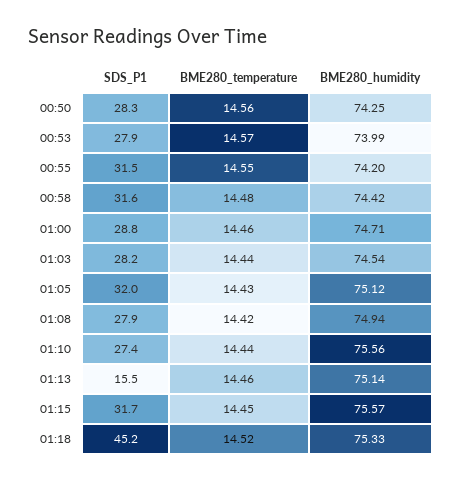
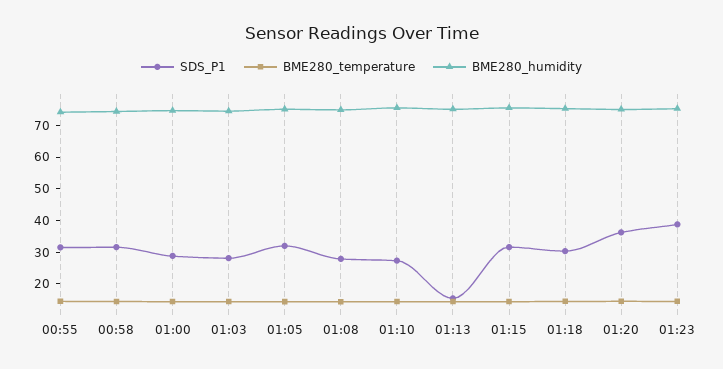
SDS_P1, 00:50: 28.3 -> none
BME280_temperature, 00:50: 14.56 -> none
BME280_humidity, 00:50: 74.25 -> none
SDS_P1, 00:53: 27.9 -> none
BME280_temperature, 00:53: 14.57 -> none
BME280_humidity, 00:53: 73.99 -> none
SDS_P1, 01:18: 45.2 -> 30
SDS_P1, 01:20: none -> 35
BME280_temperature, 01:20: none -> 15
BME280_humidity, 01:20: none -> 75
SDS_P1, 01:23: none -> 40
BME280_temperature, 01:23: none -> 15
BME280_humidity, 01:23: none -> 75

